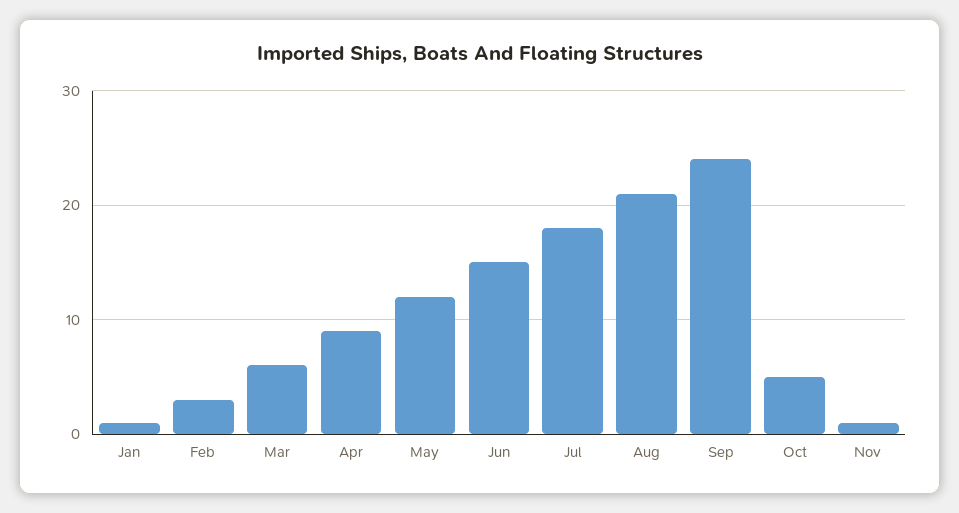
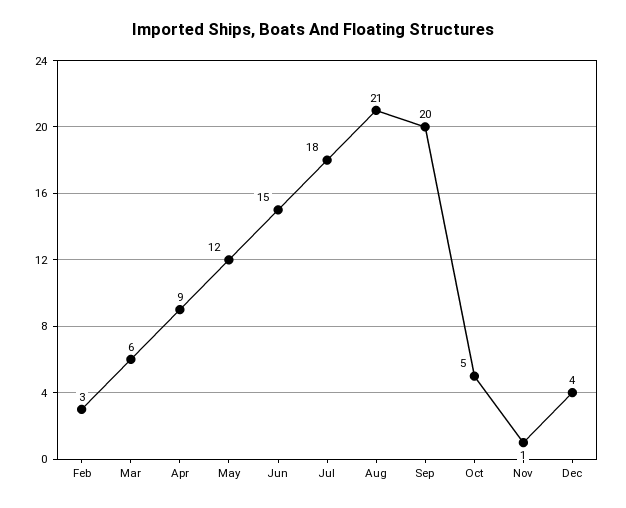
Jan: 1 -> none
Sep: 24 -> 20
Dec: none -> 4

